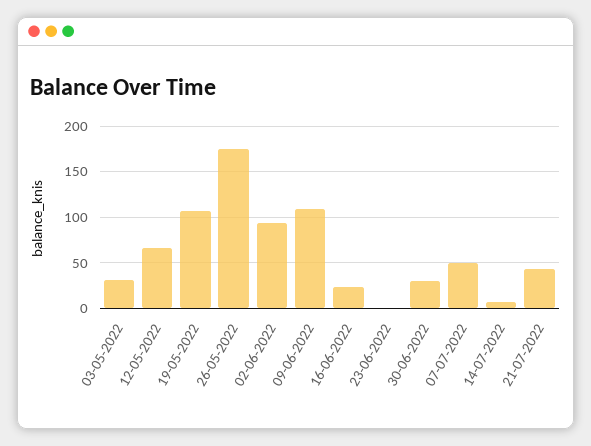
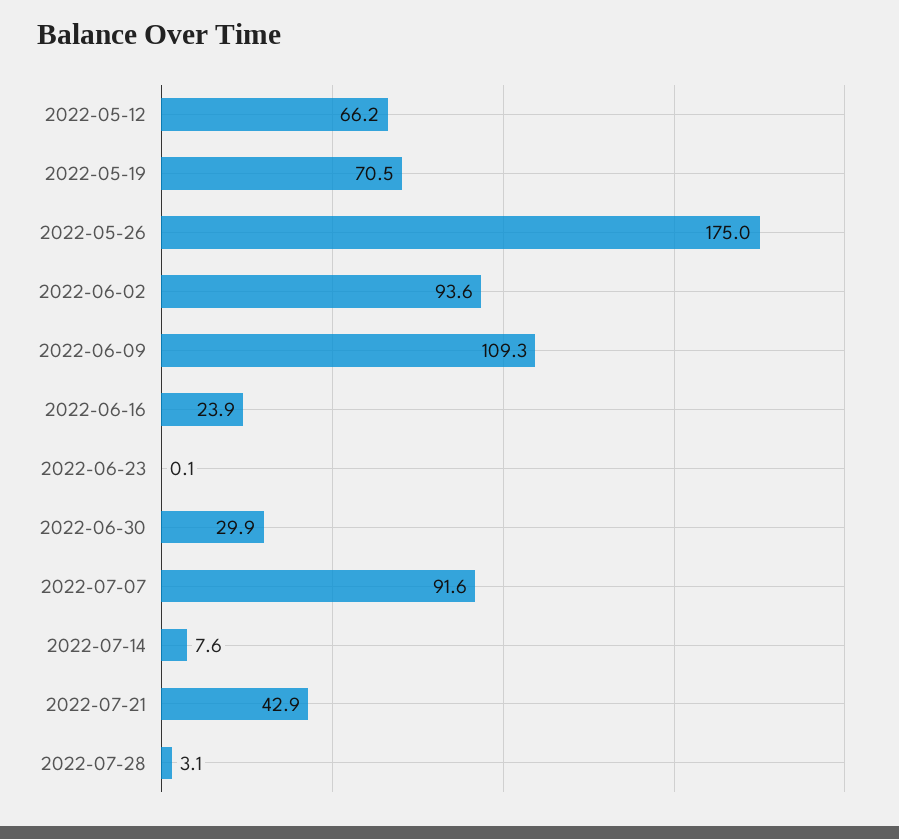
03-05-2022: 30 -> none
19-05-2022: 110 -> 70.5
07-07-2022: 50 -> 91.6
2022-07-28: none -> 3.1

